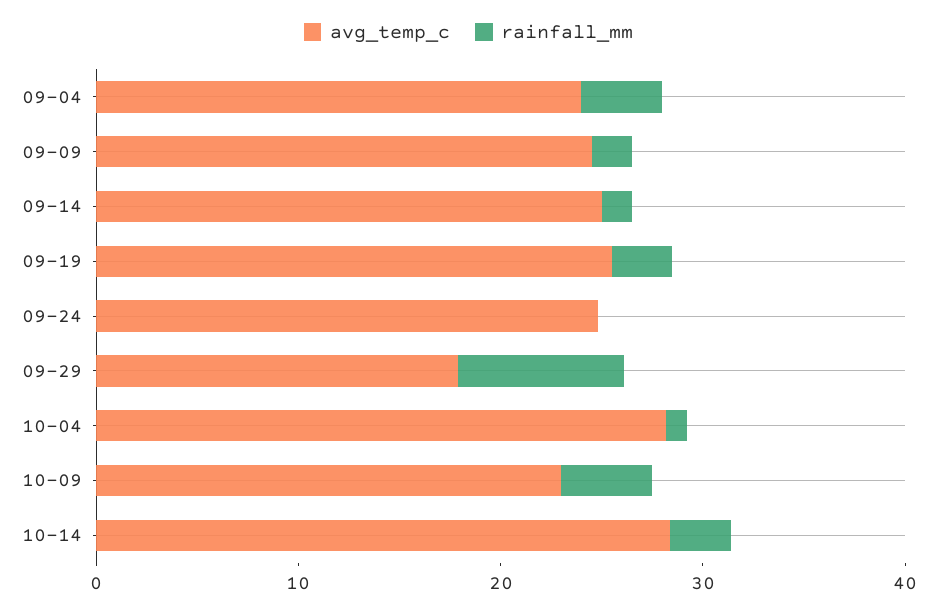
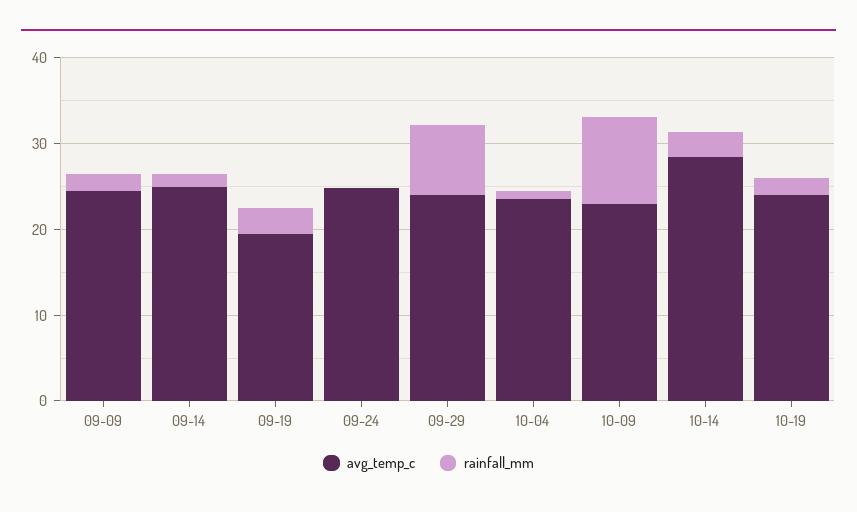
avg_temp_c, 09-04: 24 -> none
rainfall_mm, 09-04: 4 -> none
avg_temp_c, 09-19: 26 -> 20
avg_temp_c, 09-29: 18 -> 24
avg_temp_c, 10-04: 28 -> 24
rainfall_mm, 10-09: 4 -> 10
avg_temp_c, 10-19: none -> 24
rainfall_mm, 10-19: none -> 2

